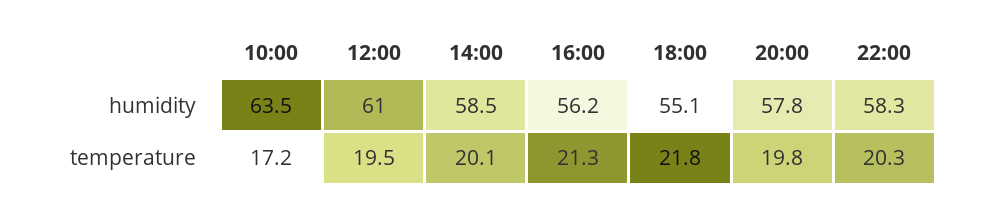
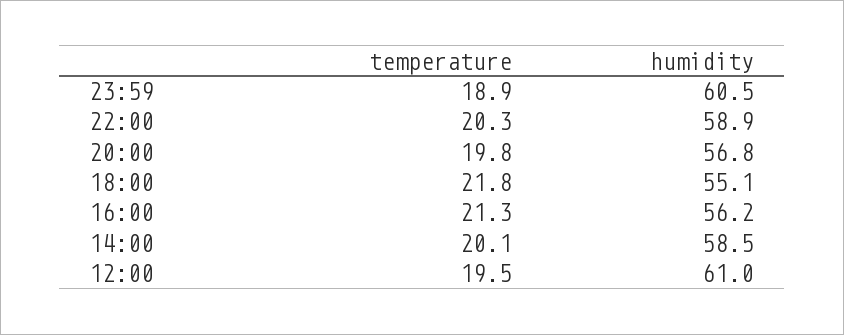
10:00, humidity: 63.5 -> none
20:00, humidity: 57.8 -> 56.8
22:00, humidity: 58.3 -> 58.9
10:00, temperature: 17.2 -> none
23:59, temperature: none -> 18.9
23:59, humidity: none -> 60.5

